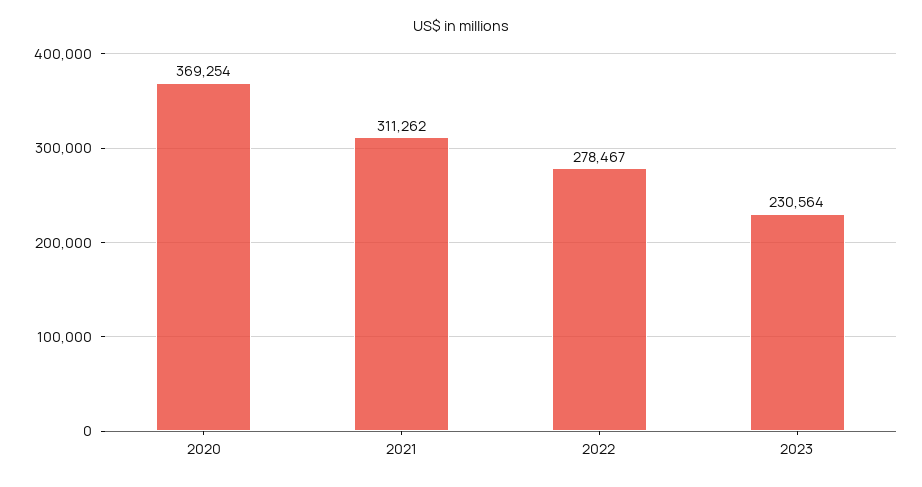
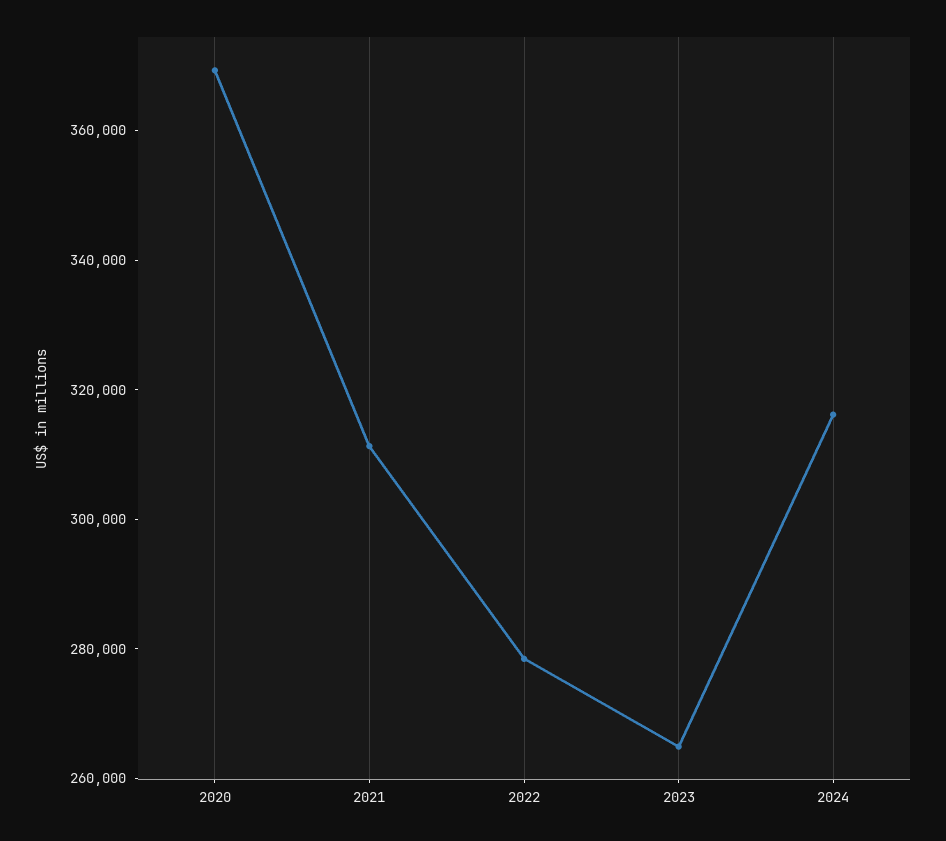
2023: 230564 -> 265000
2024: none -> 315000

